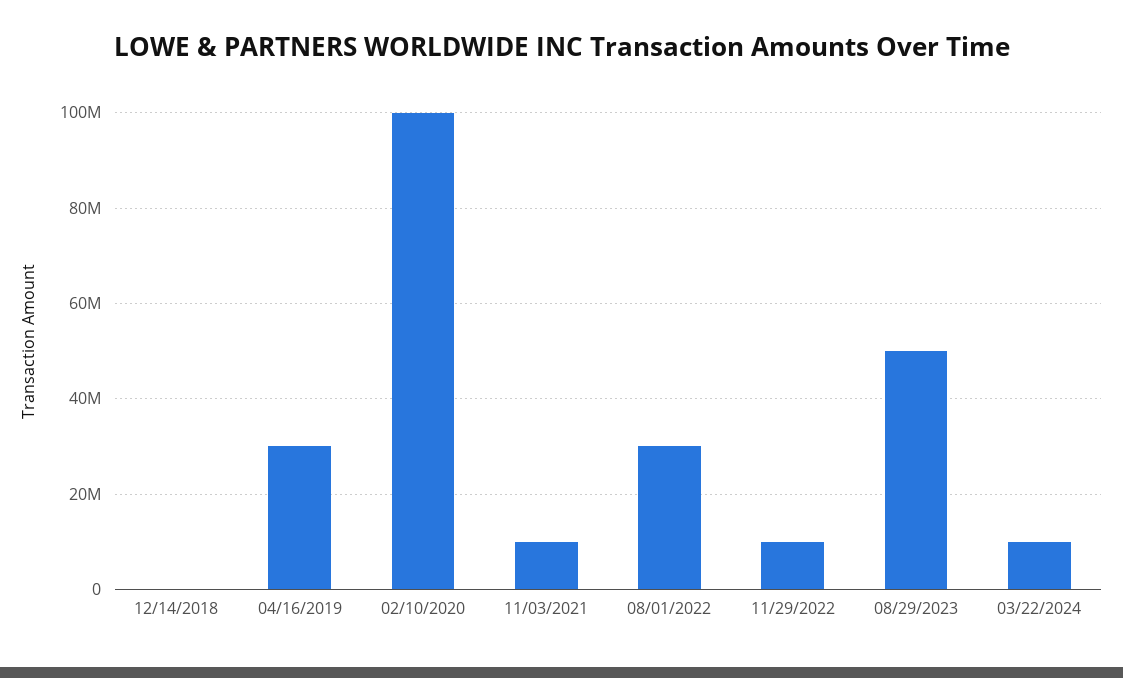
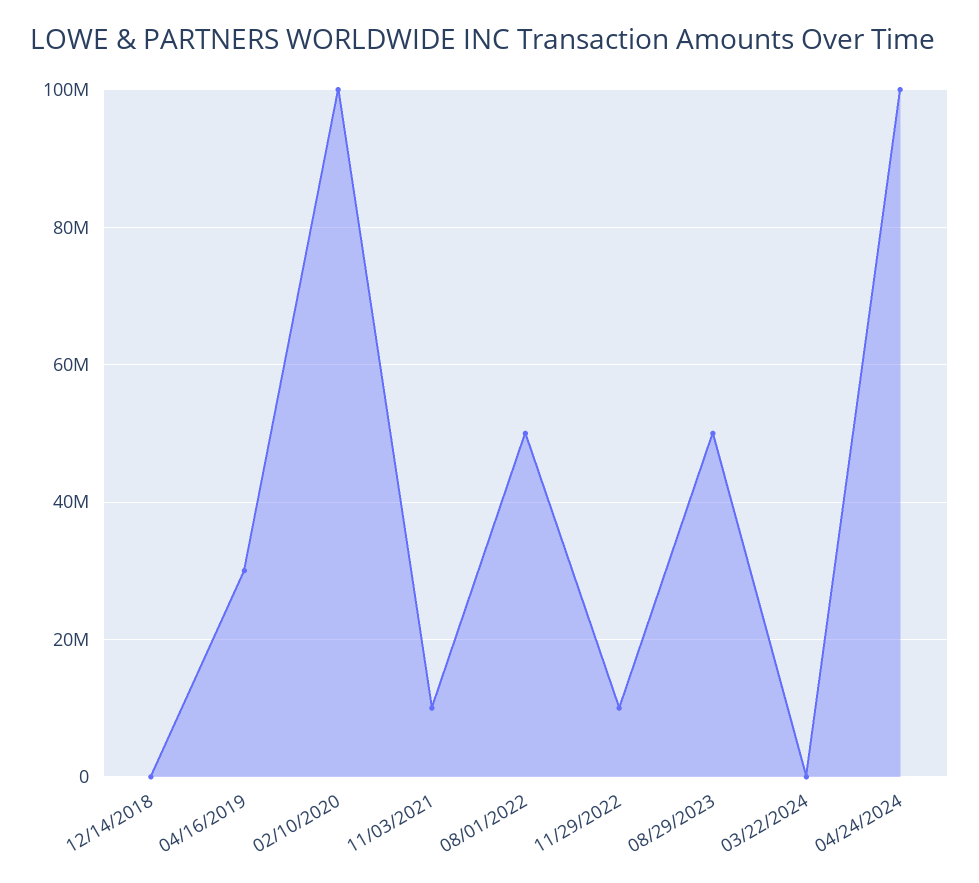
08/01/2022: 30000000 -> 50000000
03/22/2024: 10000000 -> 0
04/24/2024: none -> 100000000

